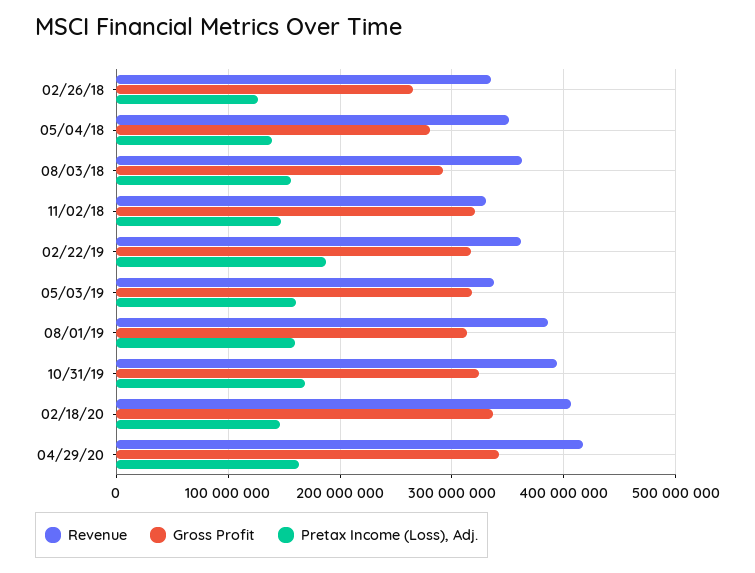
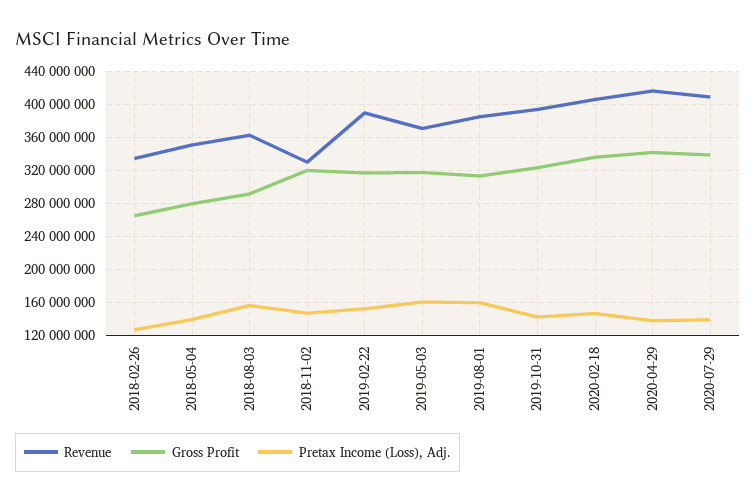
Revenue, 02/22/19: 360000000 -> 390000000
Pretax Income (Loss), Adj., 02/22/19: 190000000 -> 150000000
Revenue, 05/03/19: 340000000 -> 370000000
Pretax Income (Loss), Adj., 10/31/19: 170000000 -> 140000000
Pretax Income (Loss), Adj., 04/29/20: 160000000 -> 140000000
Revenue, 2020-07-29: none -> 410000000
Gross Profit, 2020-07-29: none -> 340000000
Pretax Income (Loss), Adj., 2020-07-29: none -> 140000000

